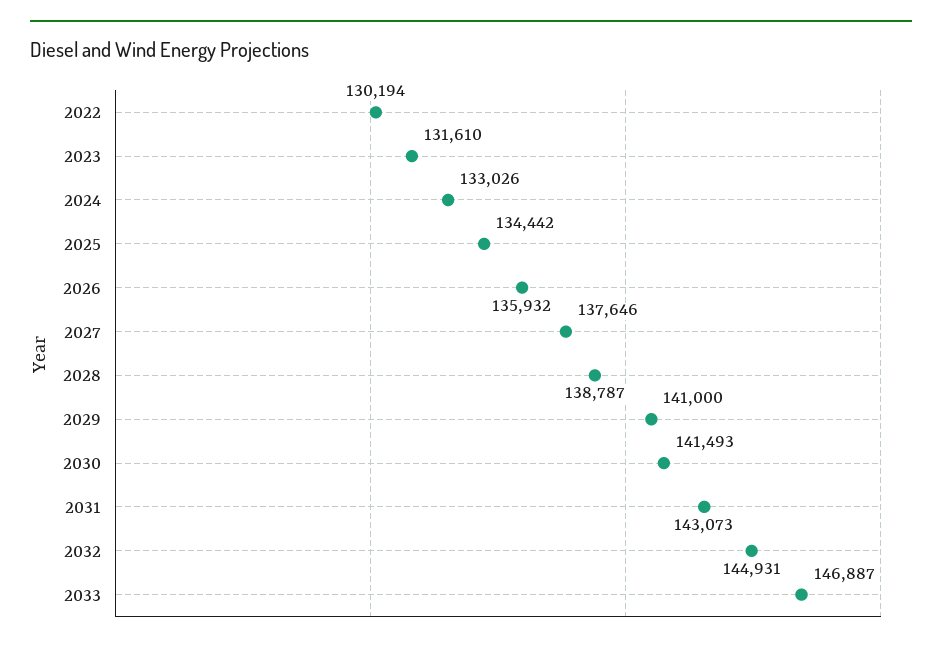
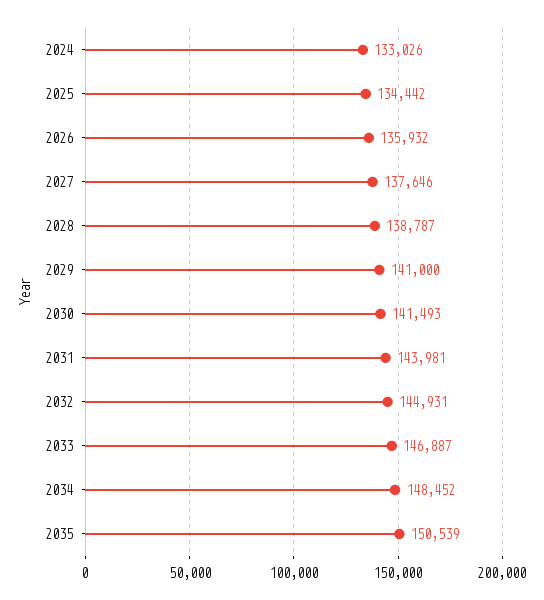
2022: 130194 -> none
2023: 131610 -> none
2031: 143073 -> 143981
2034: none -> 148452
2035: none -> 150539

